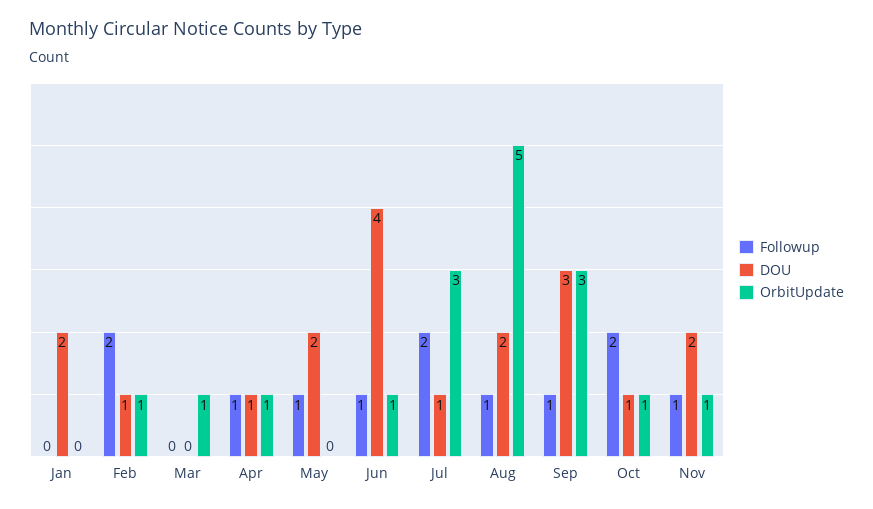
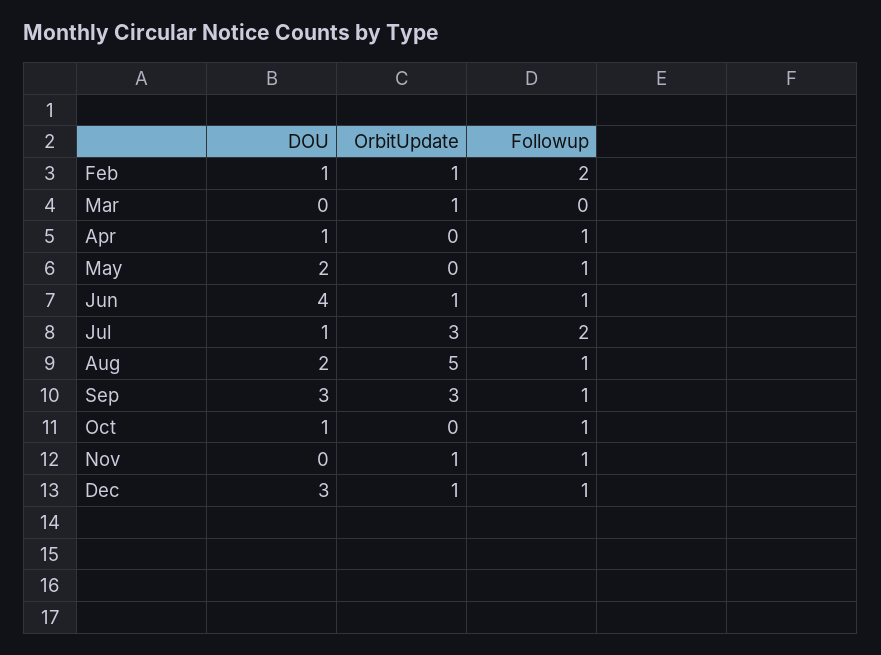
Followup, Jan: 0 -> none
DOU, Jan: 2 -> none
OrbitUpdate, Jan: 0 -> none
OrbitUpdate, Apr: 1 -> 0
Followup, Oct: 2 -> 1
OrbitUpdate, Oct: 1 -> 0
DOU, Nov: 2 -> 0
DOU, Dec: none -> 3
OrbitUpdate, Dec: none -> 1
Followup, Dec: none -> 1

